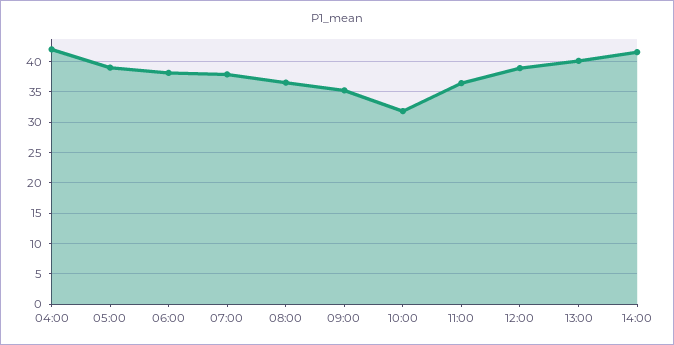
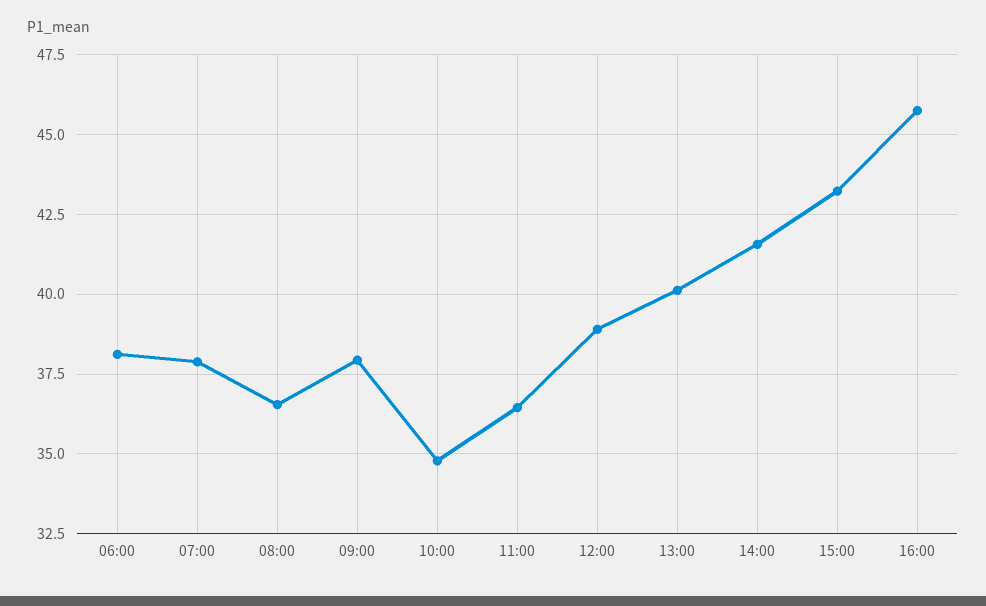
04:00: 42 -> none
05:00: 39 -> none
09:00: 35 -> 38
10:00: 32 -> 34.75
15:00: none -> 43.25
16:00: none -> 45.75

